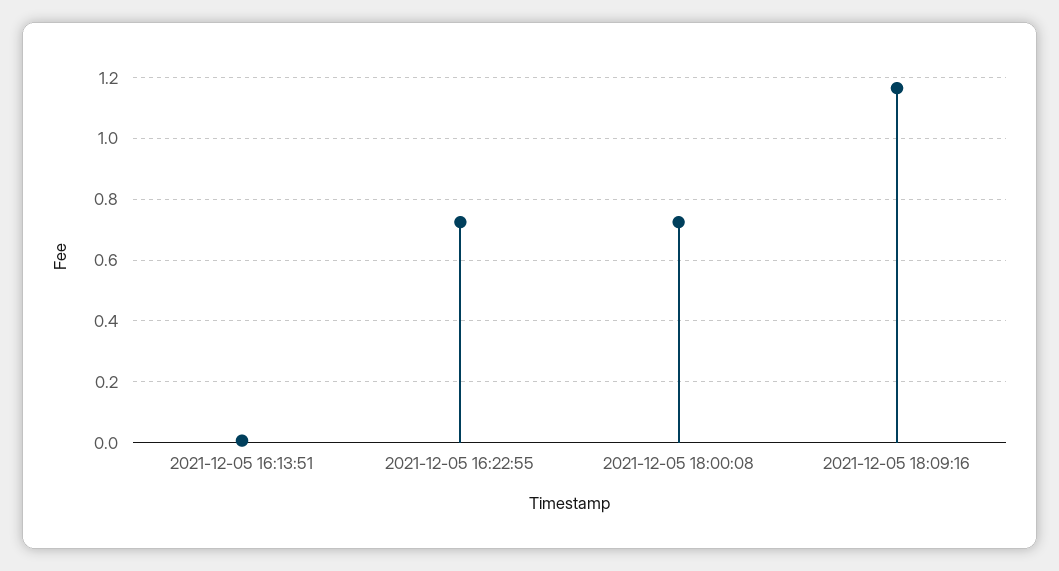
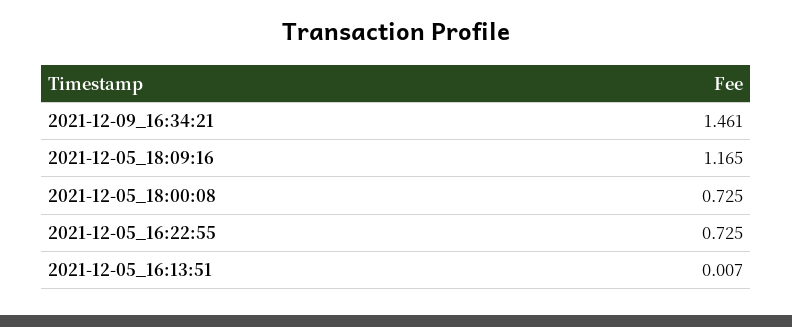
2021-12-09_16:34:21: none -> 1.461

